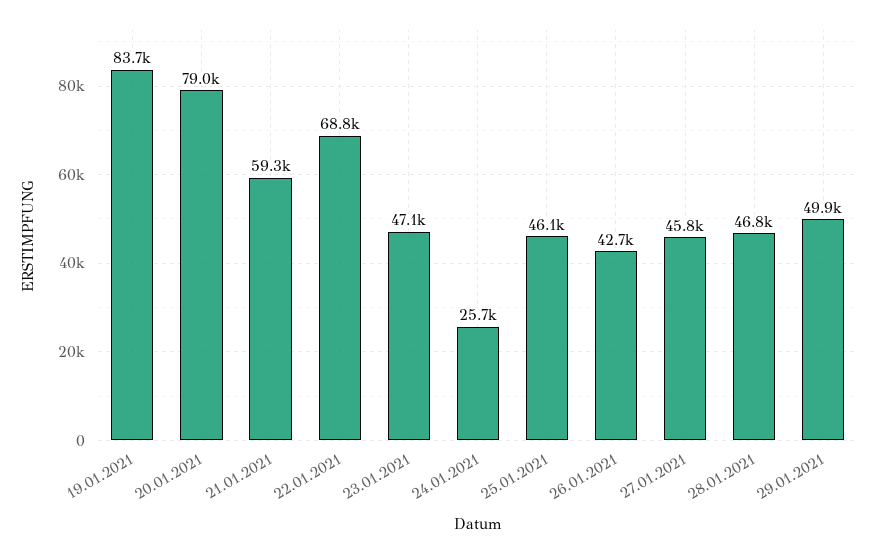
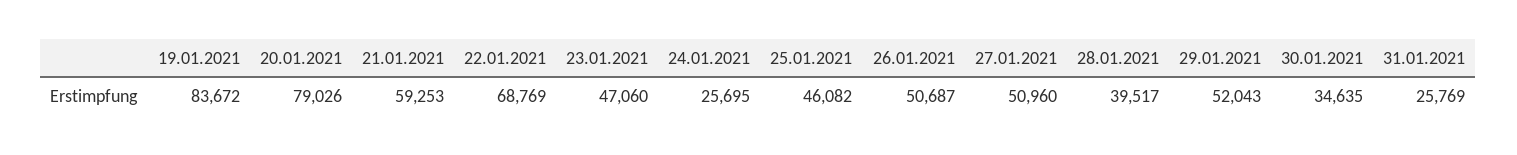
26.01.2021: 42700 -> 50687
27.01.2021: 45800 -> 50960
28.01.2021: 46800 -> 39517
29.01.2021: 49900 -> 52043
30.01.2021: none -> 34635
31.01.2021: none -> 25769

